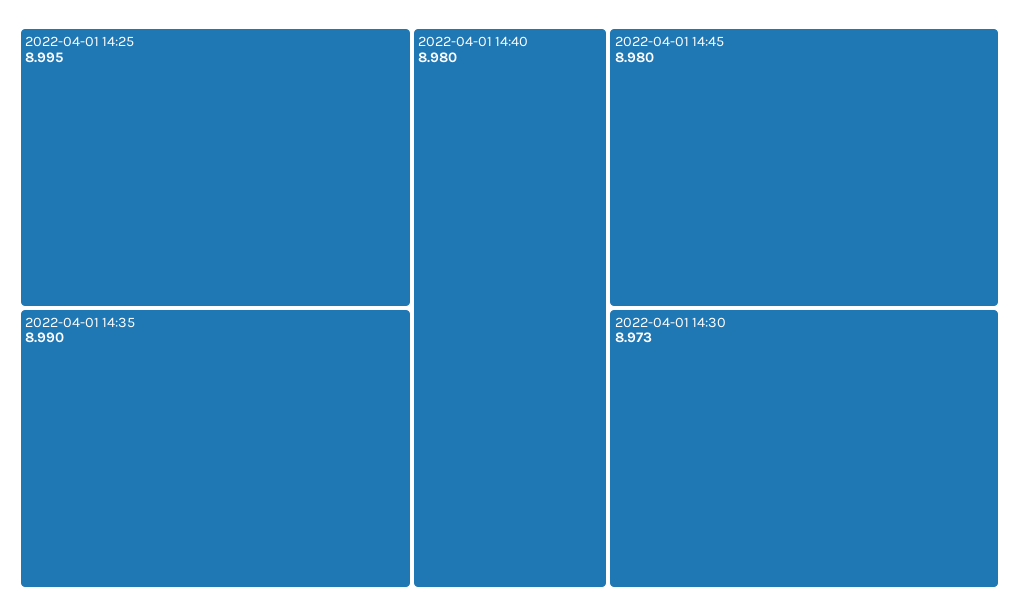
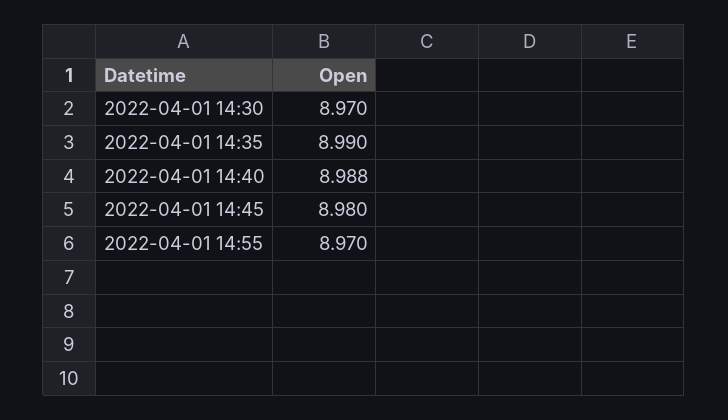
2022-04-01 14:25: 8.995 -> none
2022-04-01 14:40: 8.98 -> 8.988
2022-04-01 14:30: 8.973 -> 8.97
2022-04-01 14:55: none -> 8.97

